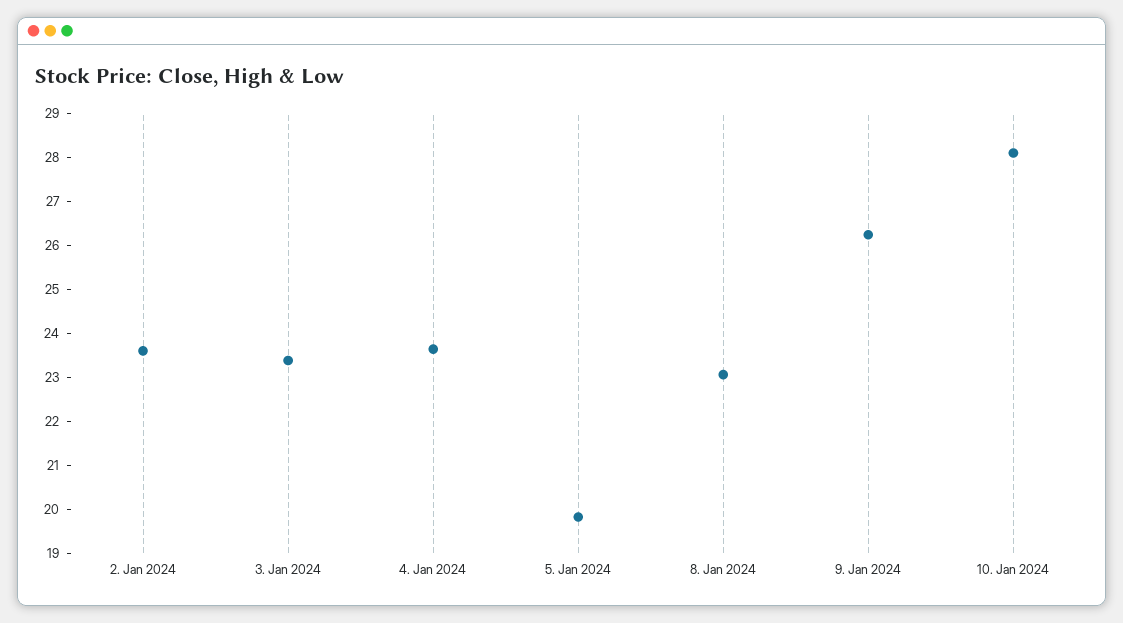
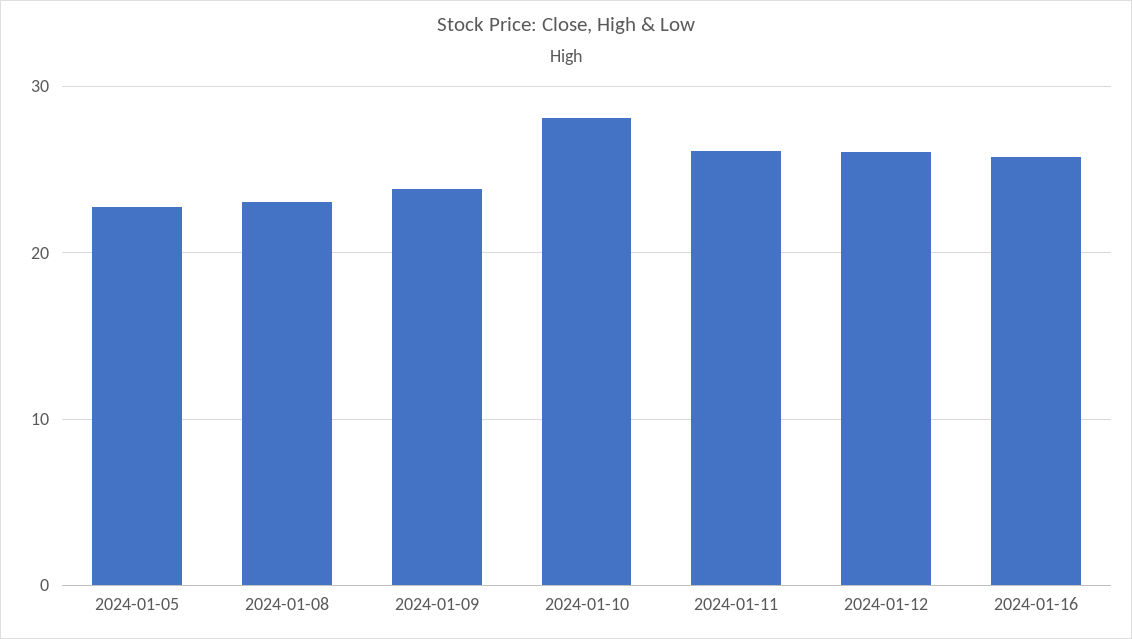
2. Jan 2024: 23.6 -> none
3. Jan 2024: 23.4 -> none
4. Jan 2024: 23.6 -> none
5. Jan 2024: 19.8 -> 23
9. Jan 2024: 26.2 -> 24
2024-01-11: none -> 26
2024-01-12: none -> 26
2024-01-16: none -> 26

